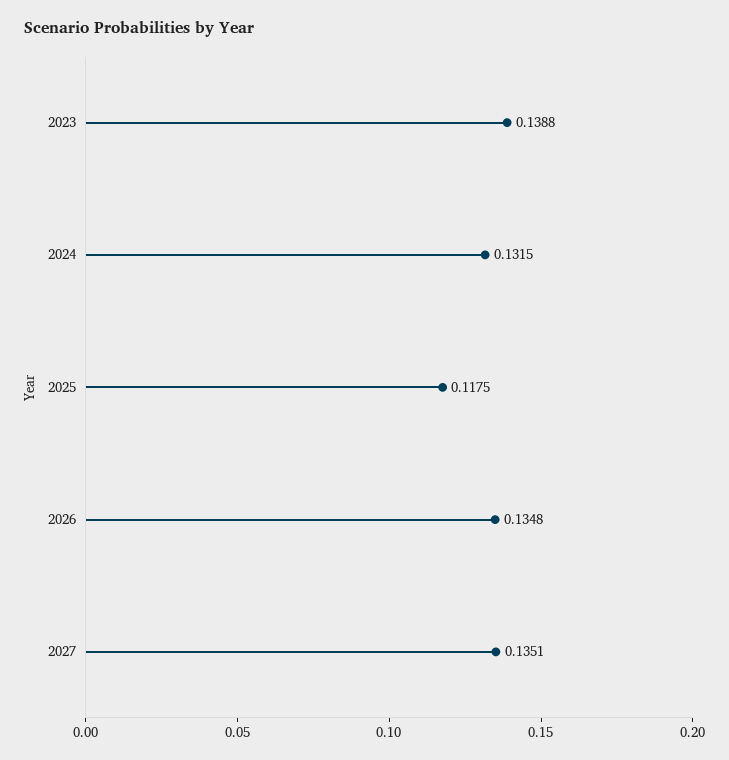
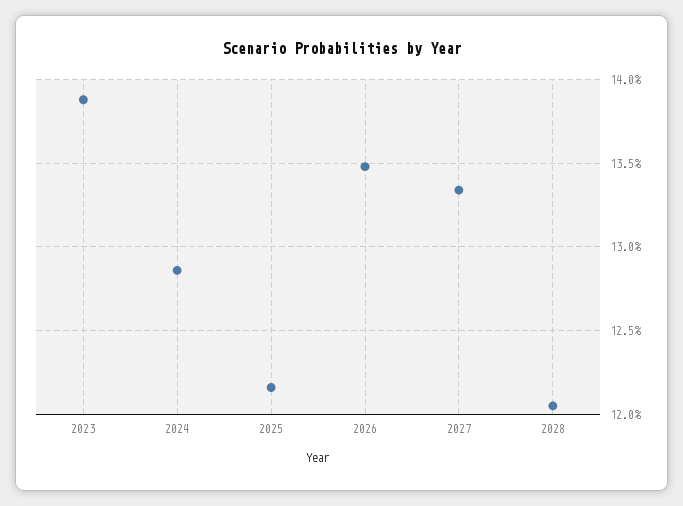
2024: 0.1315 -> 0.1285
2025: 0.1175 -> 0.1215
2027: 0.1351 -> 0.1335
2028: none -> 0.1205

